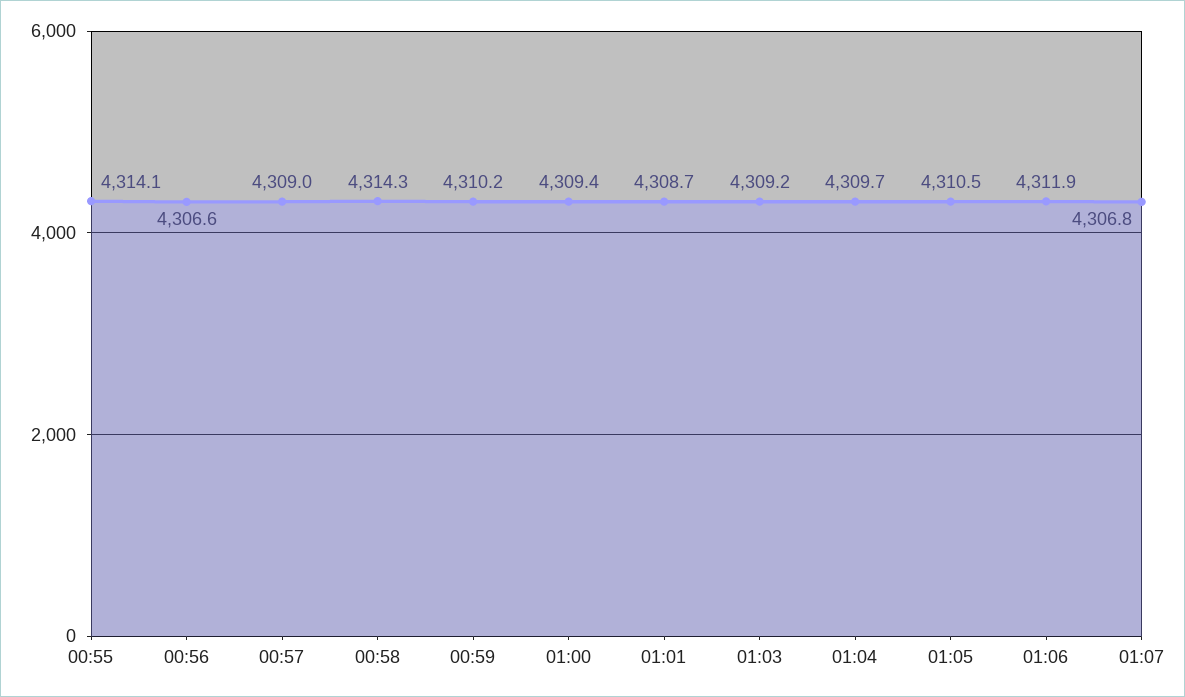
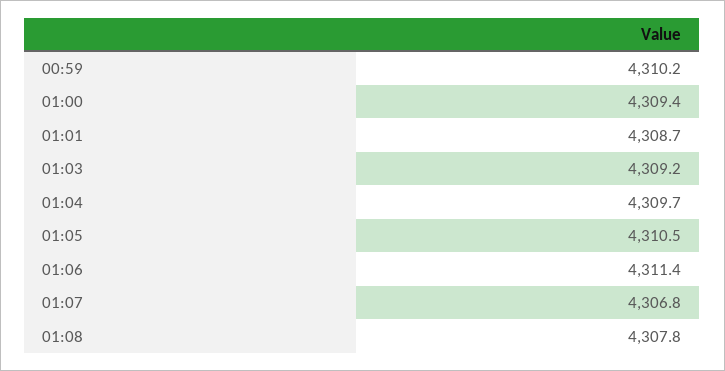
00:55: 4314.1 -> none
00:56: 4306.6 -> none
00:57: 4309 -> none
00:58: 4314.3 -> none
01:06: 4311.9 -> 4311.4
01:08: none -> 4307.8

